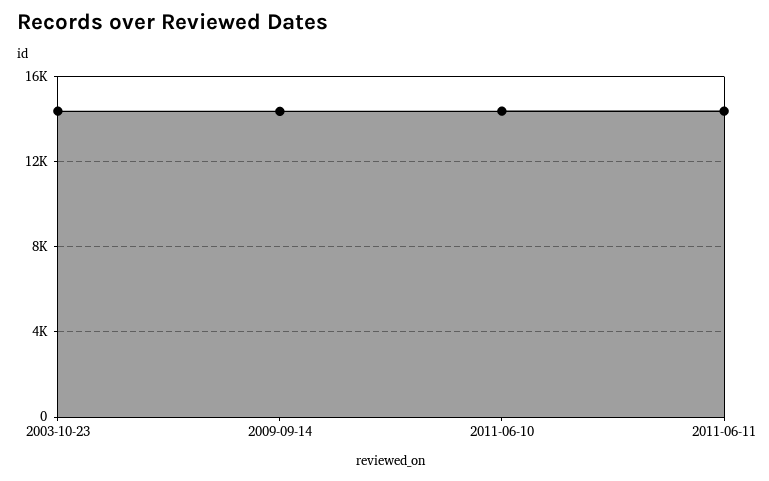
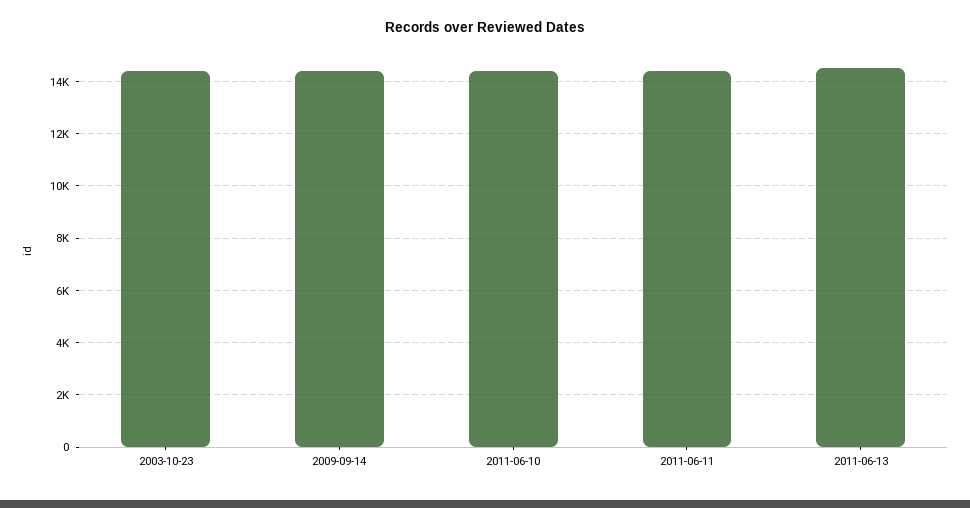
2011-06-13: none -> 14500

